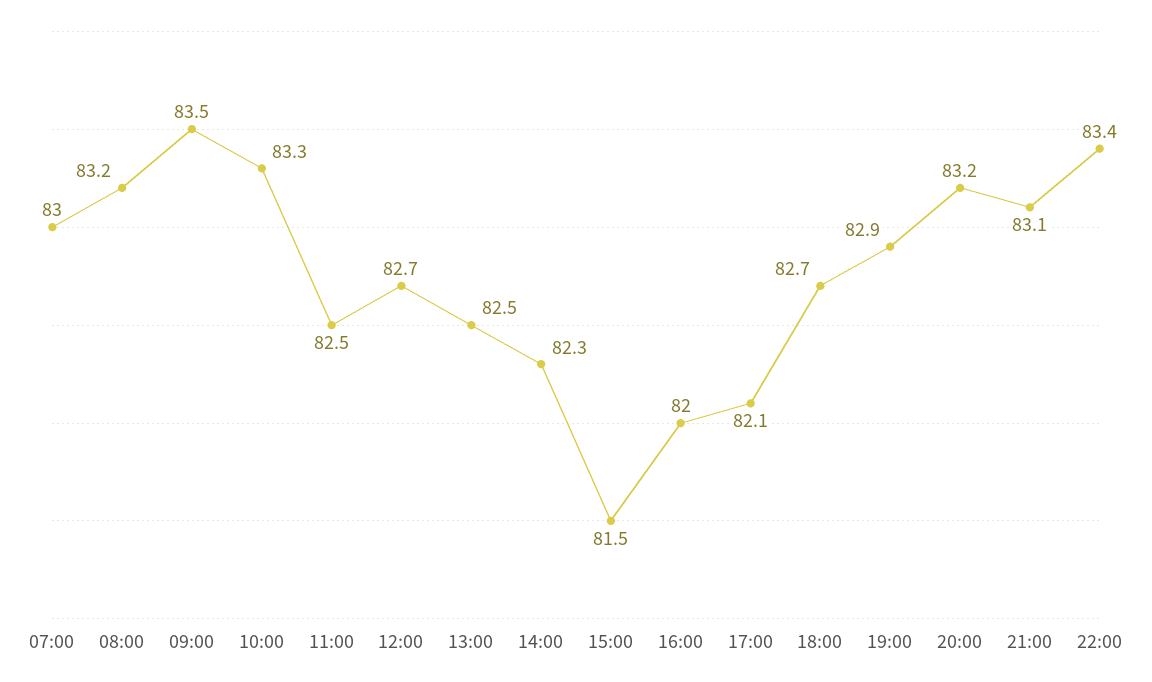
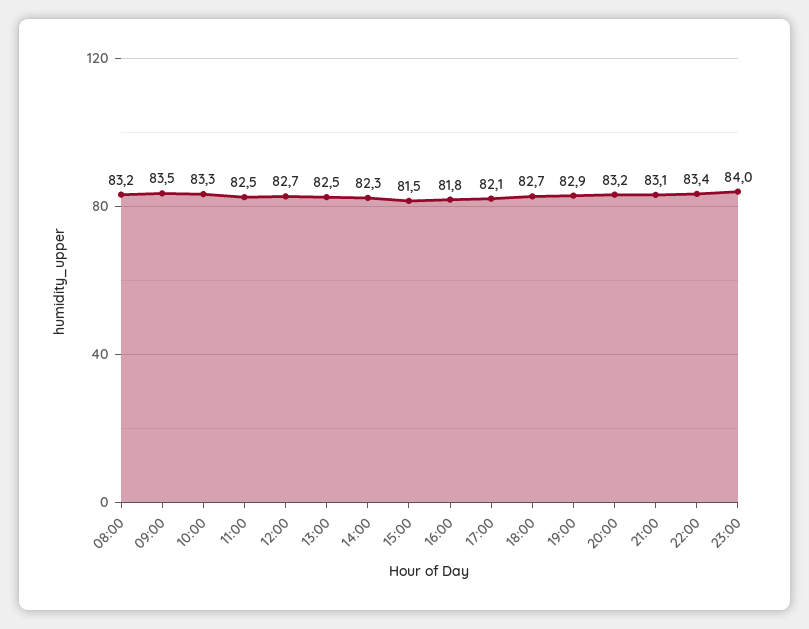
07:00: 83 -> none
16:00: 82 -> 81.8
23:00: none -> 84

